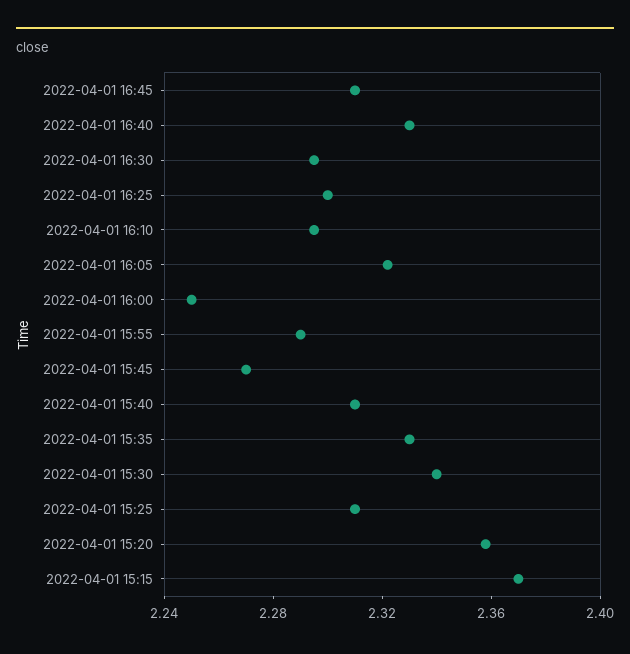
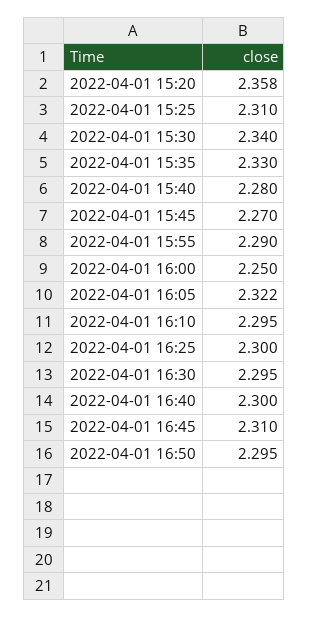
2022-04-01 16:40: 2.33 -> 2.3
2022-04-01 15:40: 2.31 -> 2.28
2022-04-01 15:15: 2.37 -> none
2022-04-01 16:50: none -> 2.295

